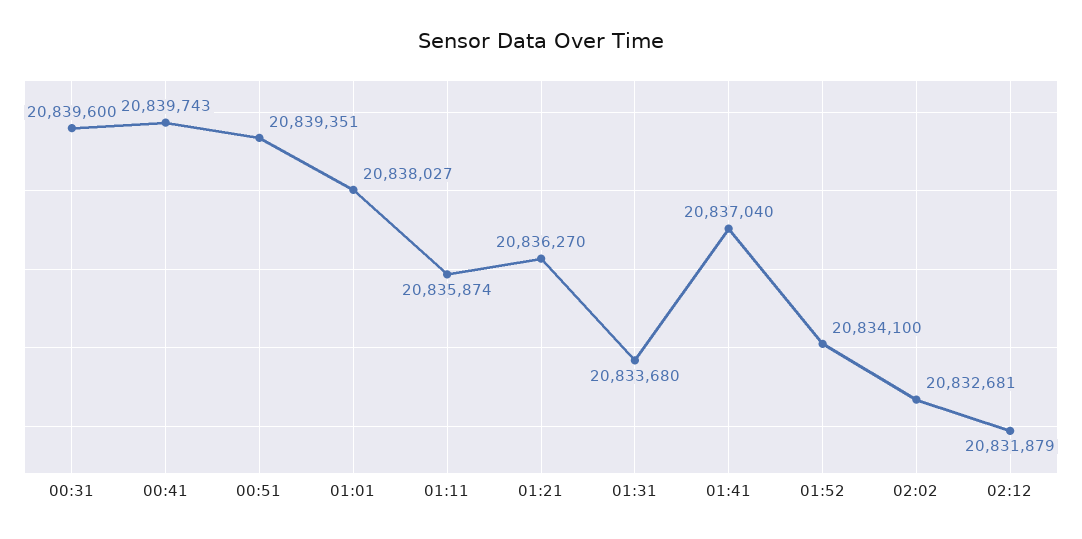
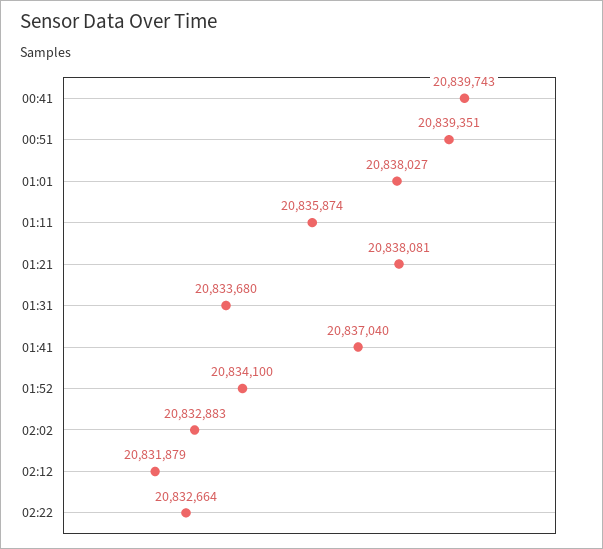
00:31: 20839600 -> none
01:21: 20836270 -> 20838081
02:02: 20832681 -> 20832883
02:22: none -> 20832664

